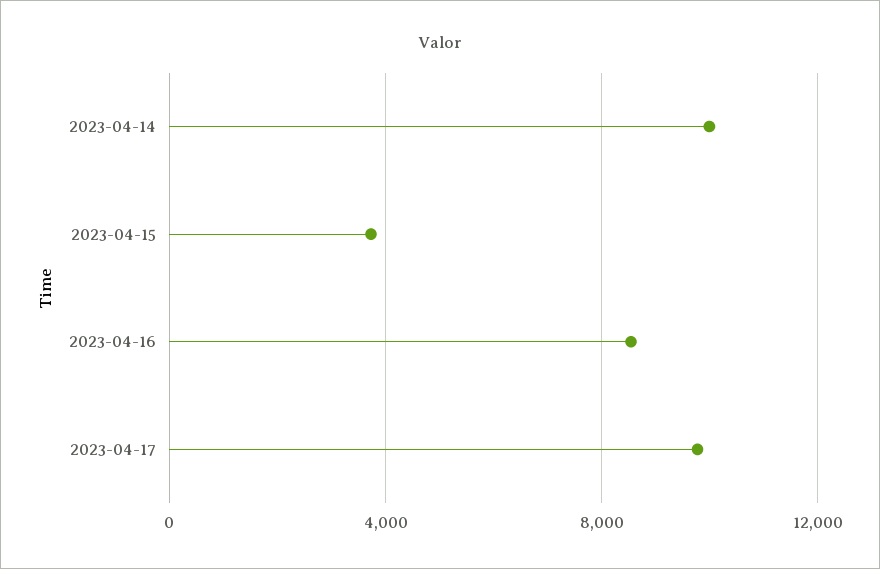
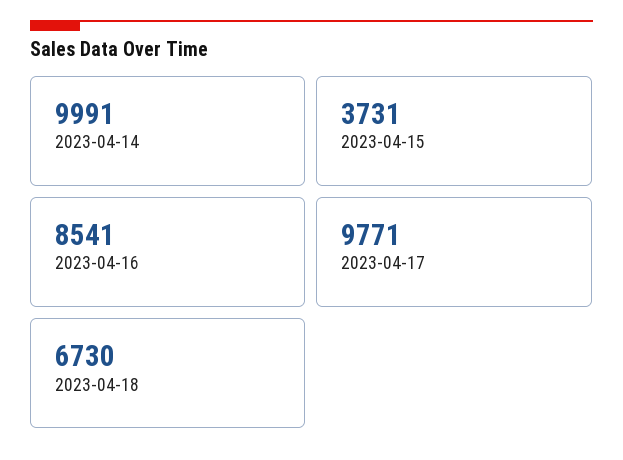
2023-04-18: none -> 6730

